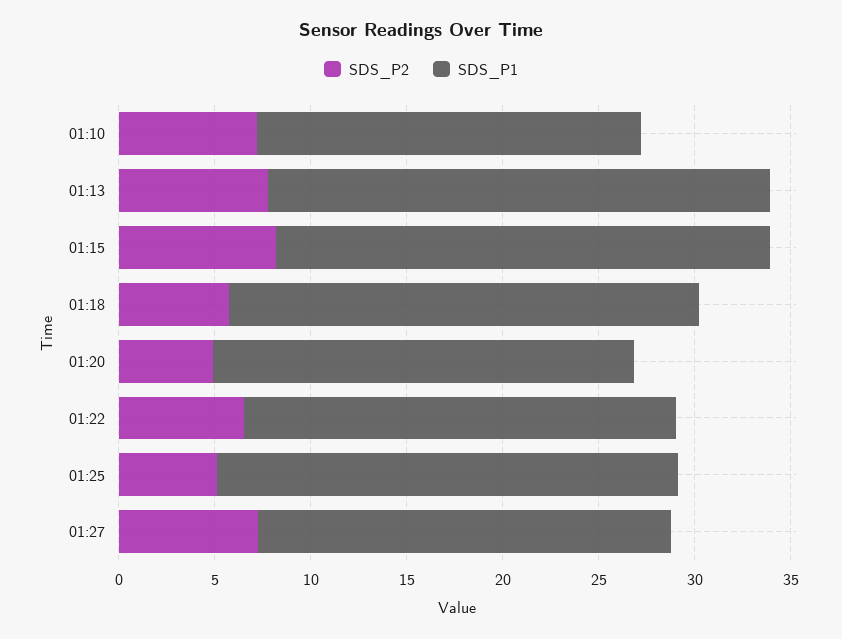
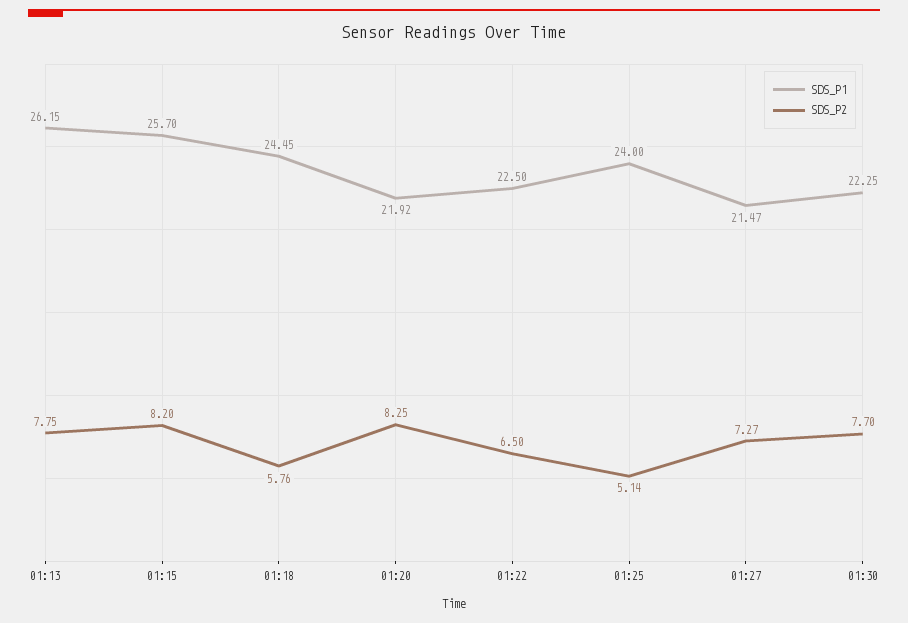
SDS_P2, 01:10: 7 -> none
SDS_P1, 01:10: 20 -> none
SDS_P2, 01:20: 5 -> 8.25
SDS_P1, 01:30: none -> 22.25
SDS_P2, 01:30: none -> 7.7

